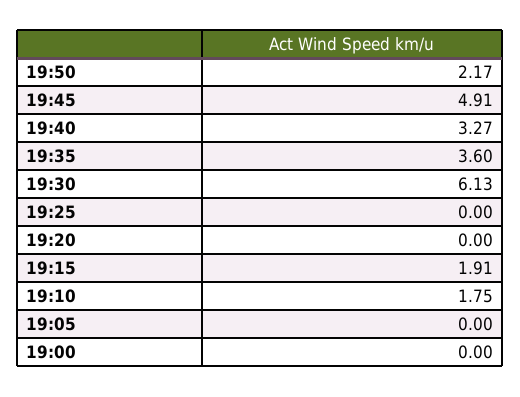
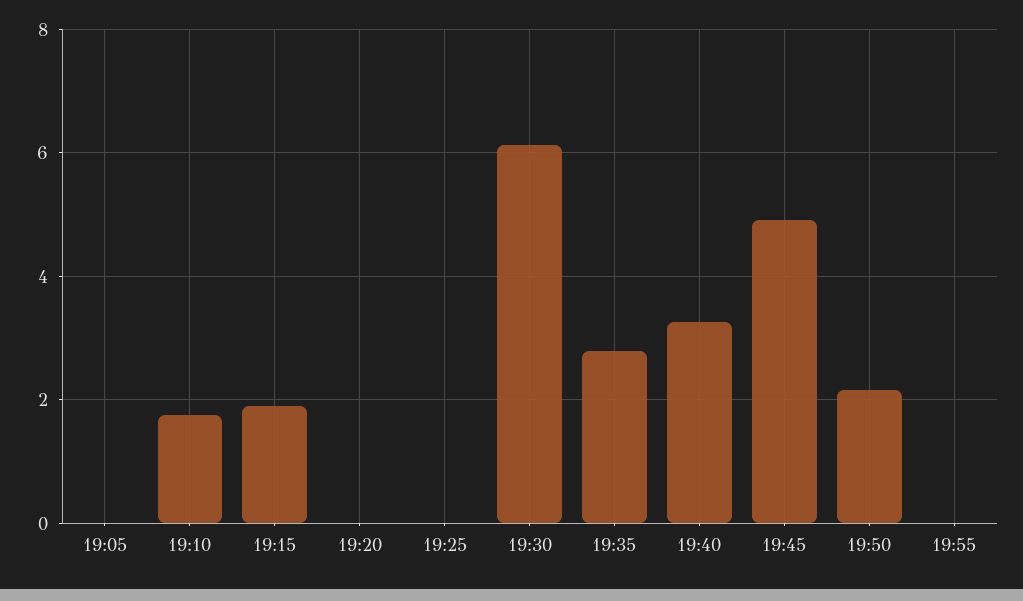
19:35: 3.6 -> 2.8
19:00: 0 -> none
19:55: none -> 0

